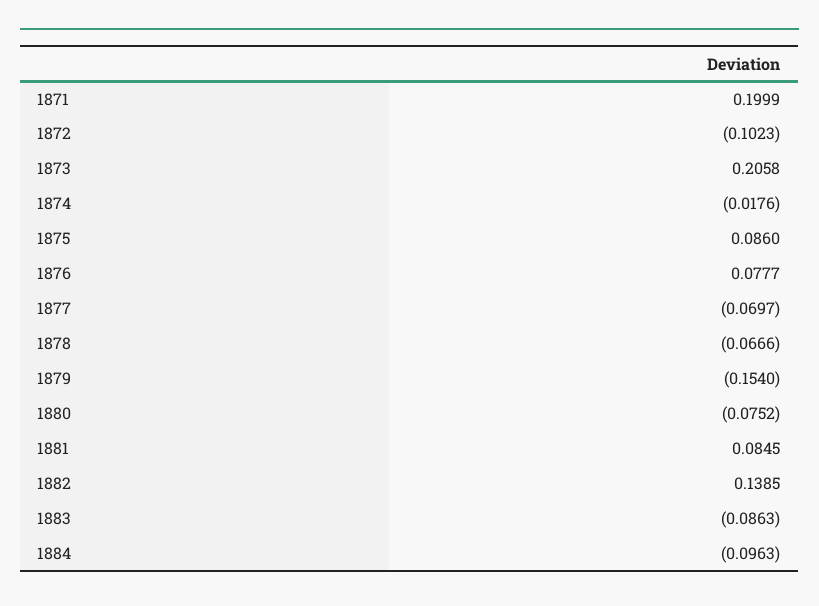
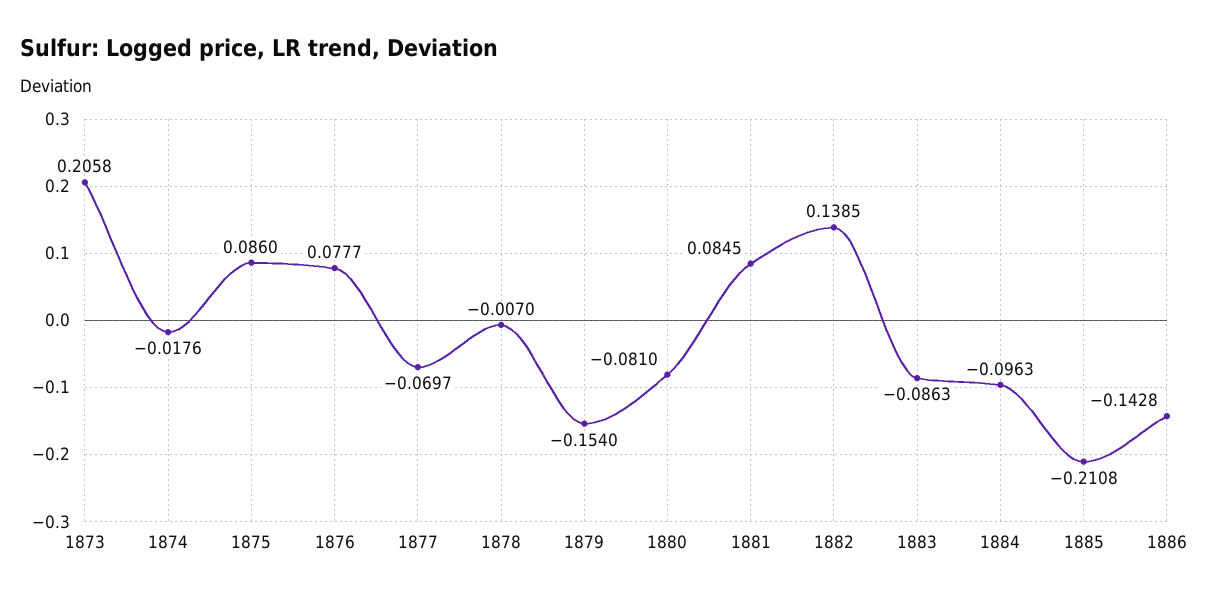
1871: 0.1999 -> none
1872: -0.1023 -> none
1878: -0.0666 -> -0.007
1880: -0.0752 -> -0.081
1885: none -> -0.2108
1886: none -> -0.1428

